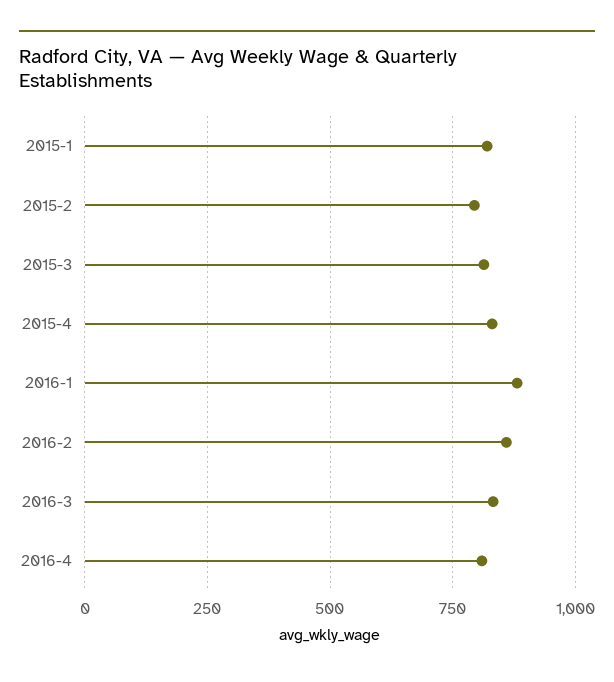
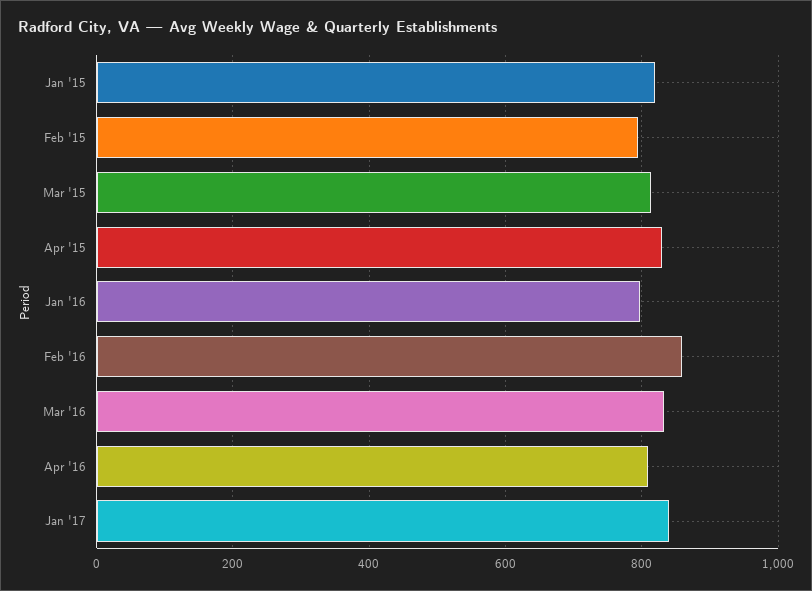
2016-1: 875 -> 800
Jan '17: none -> 840

